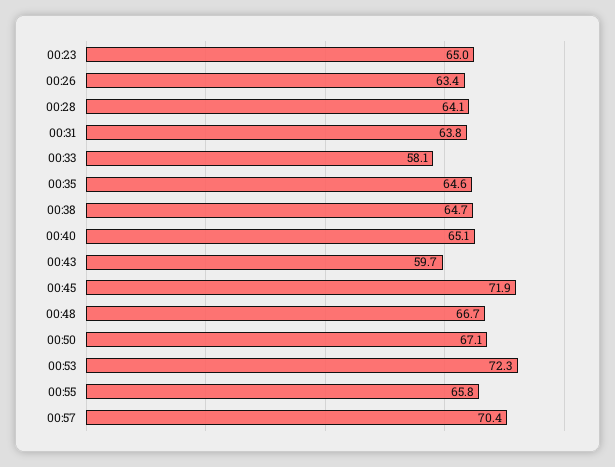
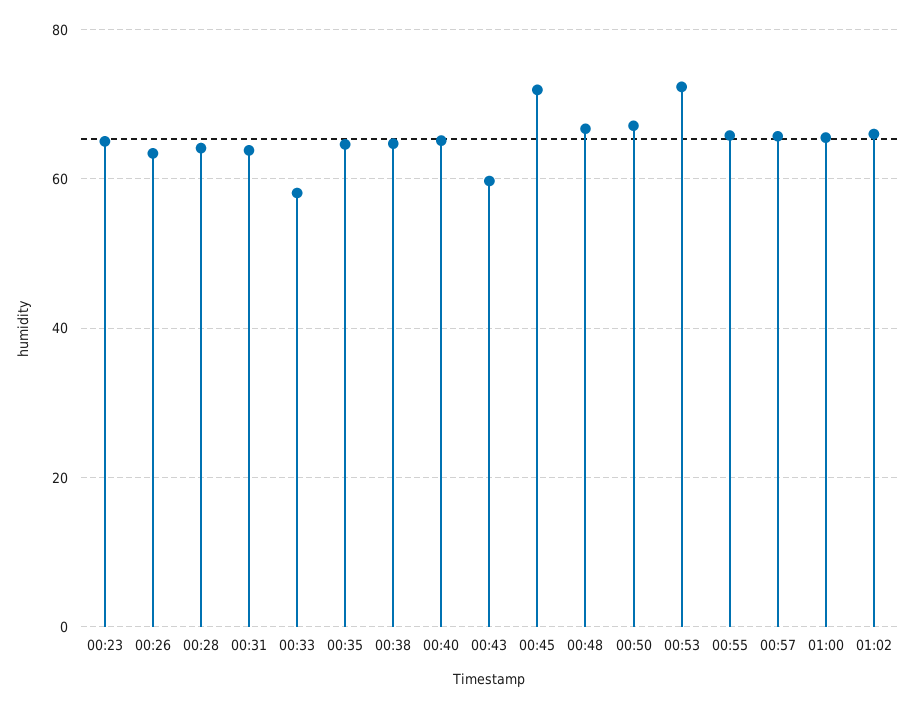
00:57: 70.4 -> 66
01:00: none -> 66
01:02: none -> 66

